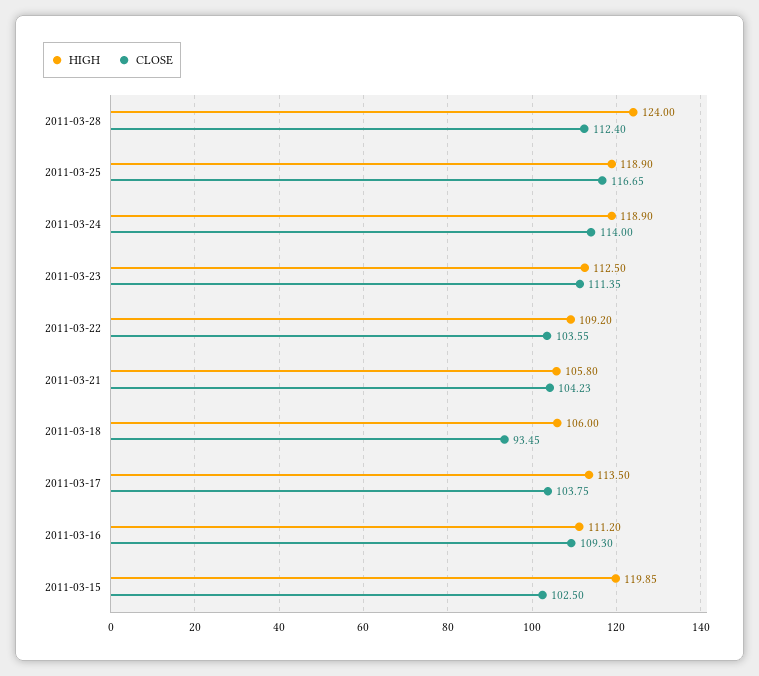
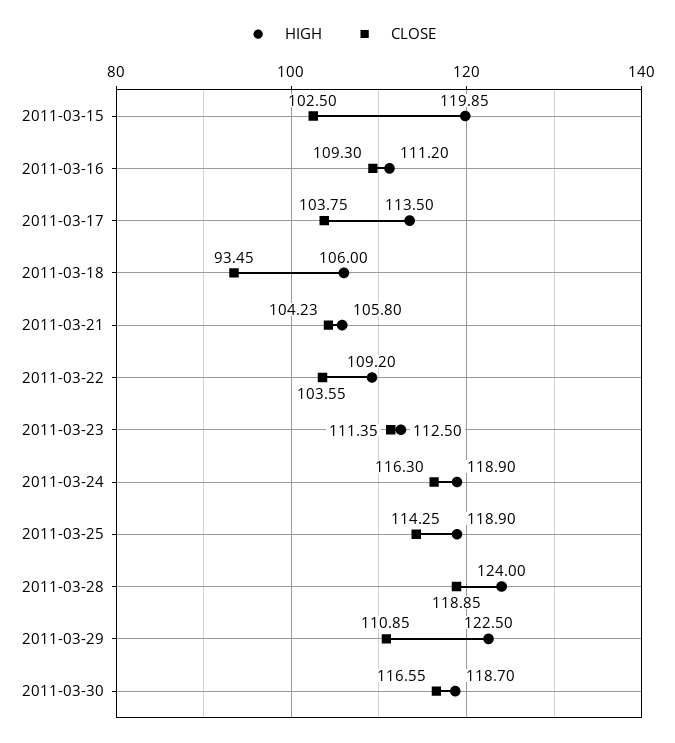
CLOSE, 2011-03-28: 112.4 -> 118.85
CLOSE, 2011-03-25: 116.65 -> 114.25
CLOSE, 2011-03-24: 114 -> 116.3
HIGH, 2011-03-29: none -> 122.5
CLOSE, 2011-03-29: none -> 110.85
HIGH, 2011-03-30: none -> 118.7
CLOSE, 2011-03-30: none -> 116.55

